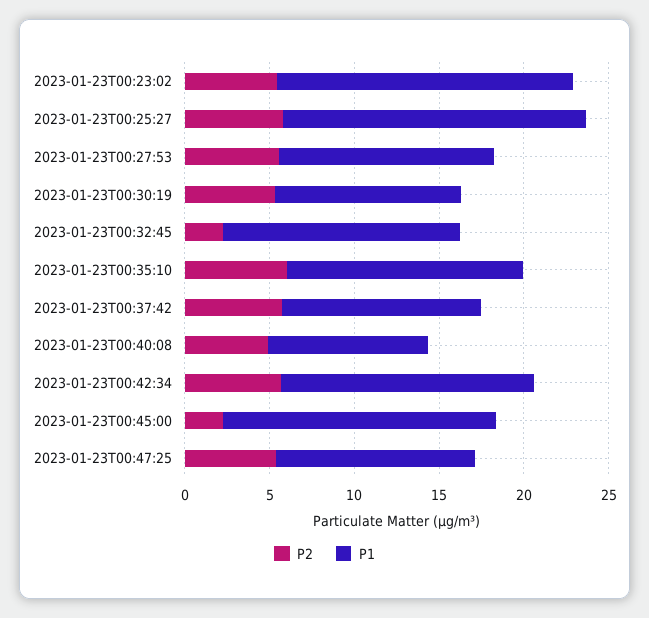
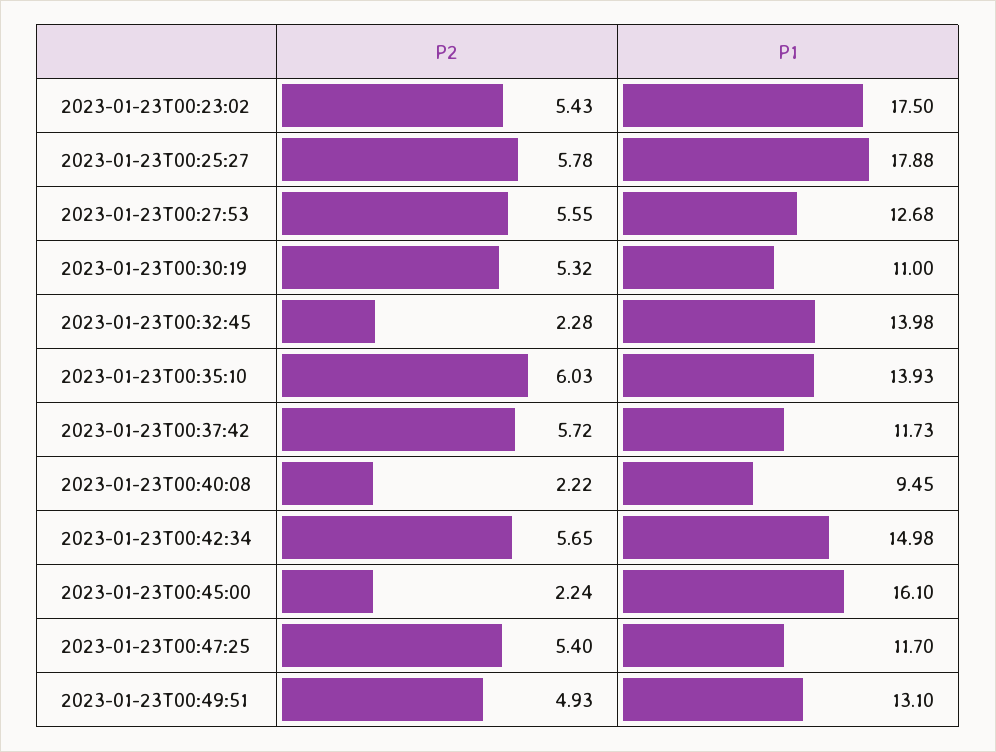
P2, 2023-01-23T00:40:08: 5 -> 2.22
P2, 2023-01-23T00:49:51: none -> 4.93
P1, 2023-01-23T00:49:51: none -> 13.1

